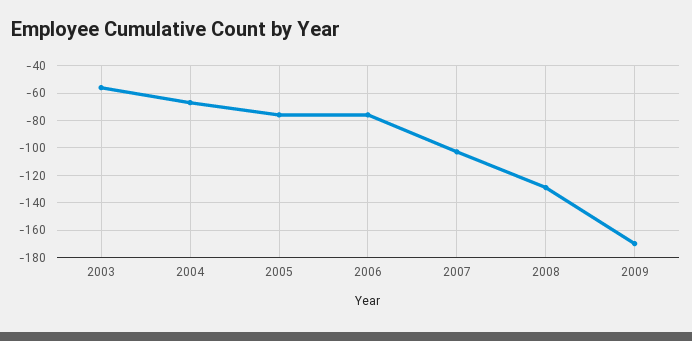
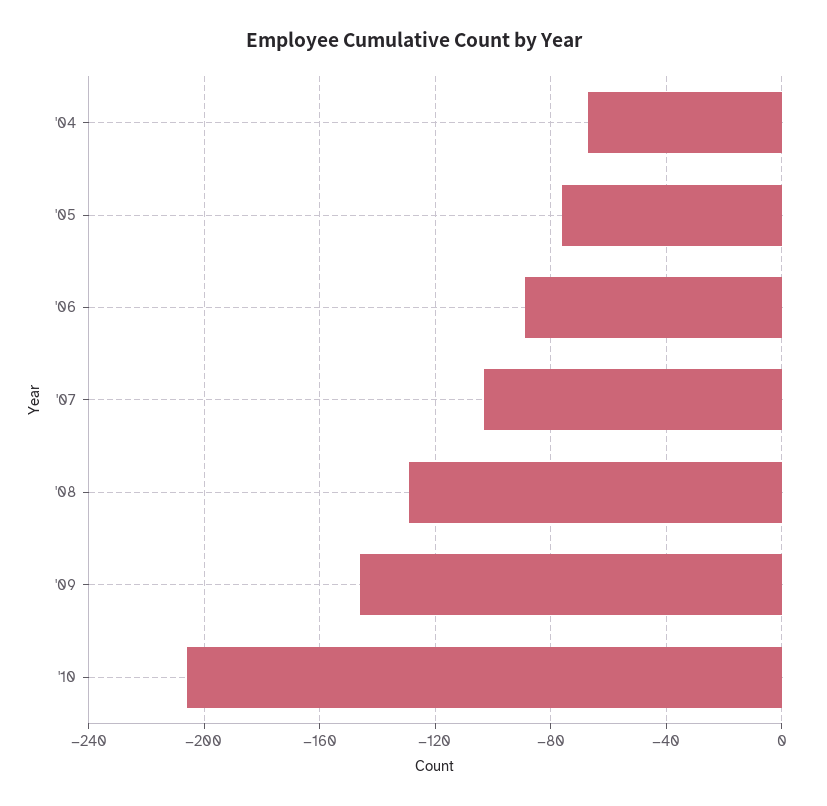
2003: -55 -> none
2006: -75 -> -90
2009: -170 -> -145
'10: none -> -205

